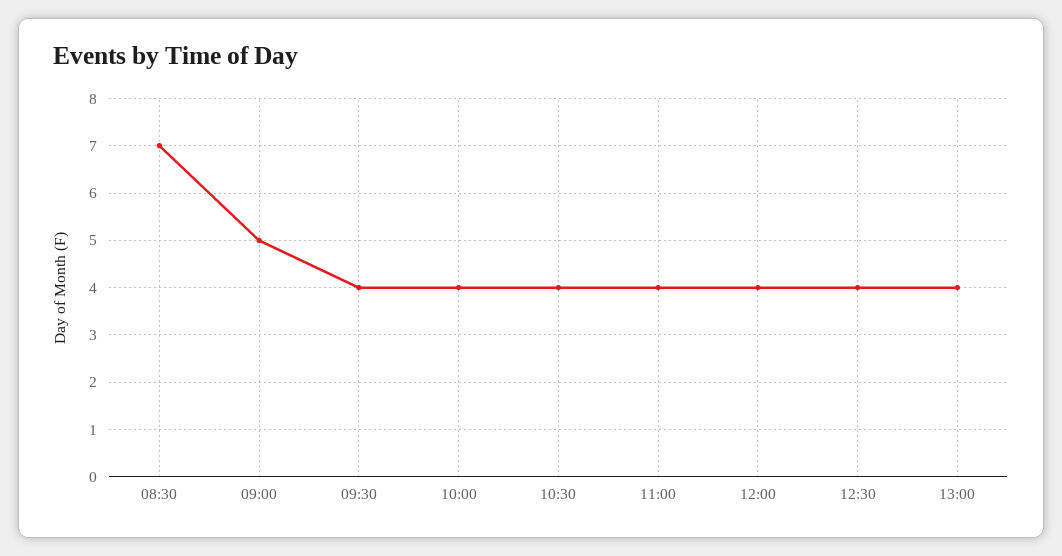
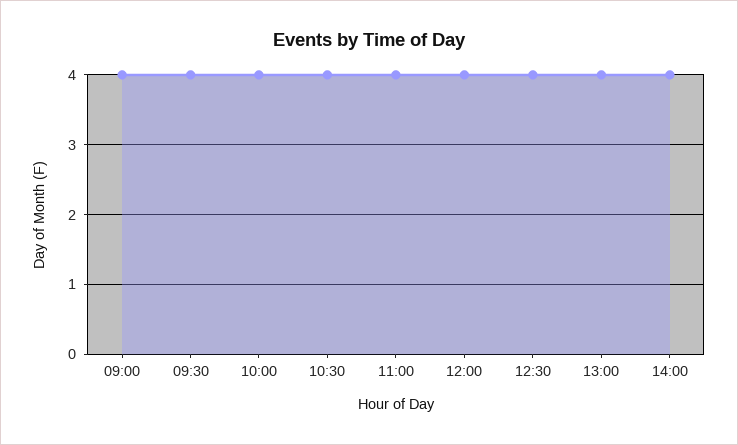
08:30: 7 -> none
09:00: 5 -> 4
14:00: none -> 4

